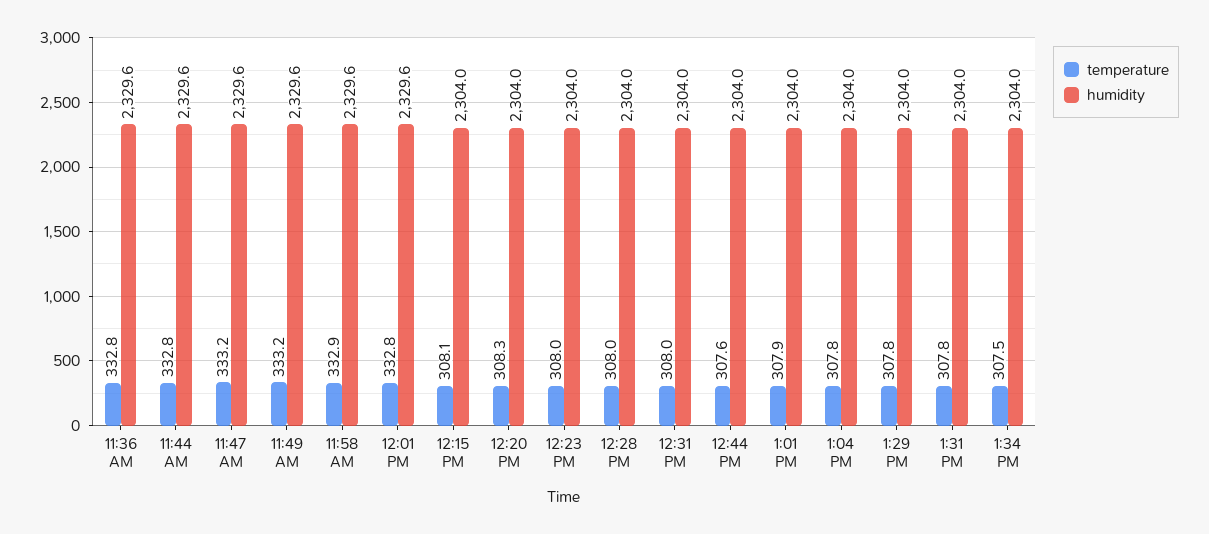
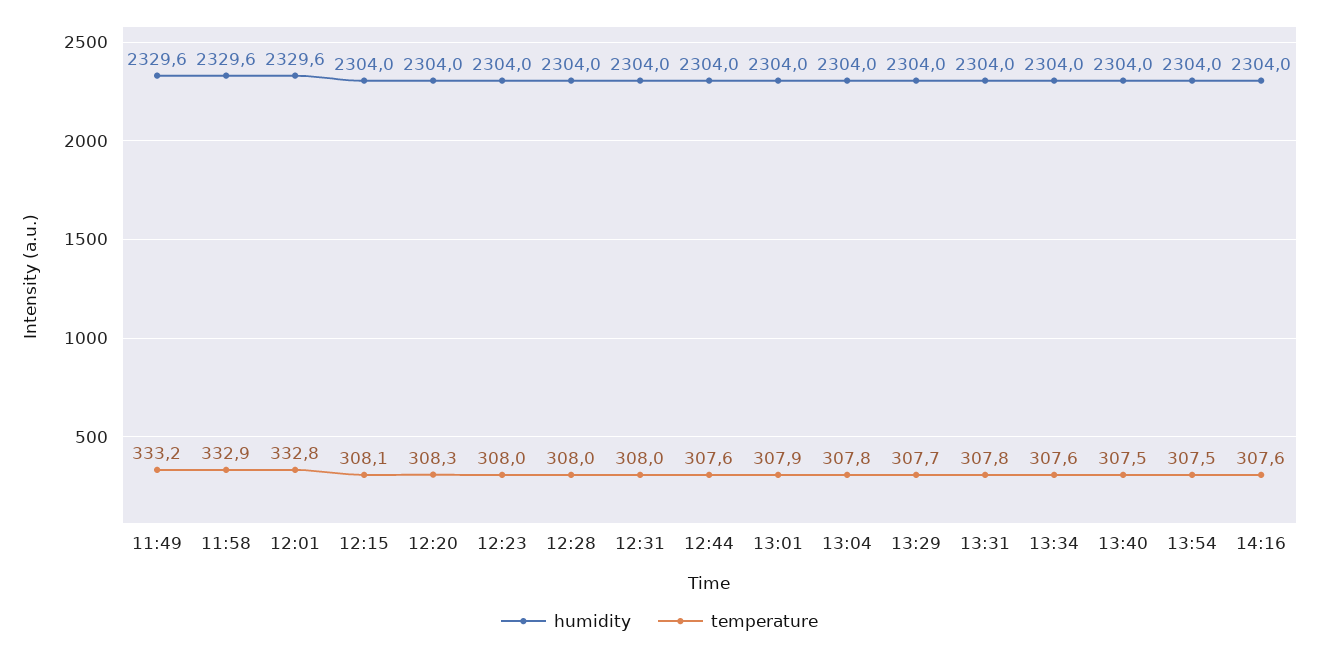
temperature, 11:36 AM: 332.8 -> none
humidity, 11:36 AM: 2329.6 -> none
temperature, 11:44 AM: 332.8 -> none
humidity, 11:44 AM: 2329.6 -> none
temperature, 11:47 AM: 333.2 -> none
humidity, 11:47 AM: 2329.6 -> none
temperature, 1:29 PM: 307.8 -> 307.7
temperature, 1:34 PM: 307.5 -> 307.6
humidity, 13:40: none -> 2304
temperature, 13:40: none -> 307.5
humidity, 13:54: none -> 2304
temperature, 13:54: none -> 307.5
humidity, 14:16: none -> 2304
temperature, 14:16: none -> 307.6

